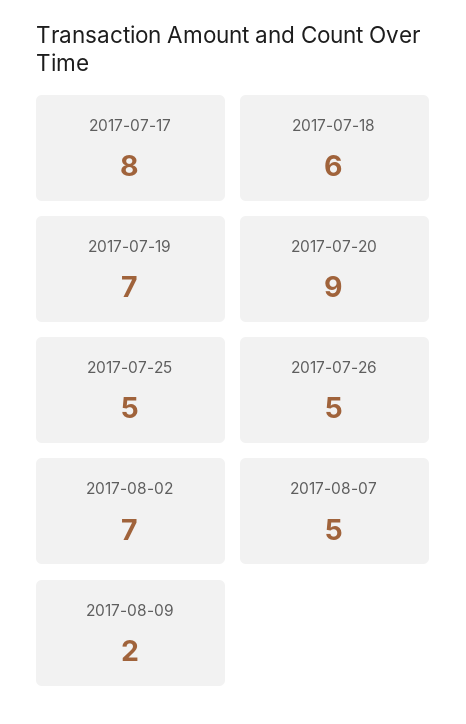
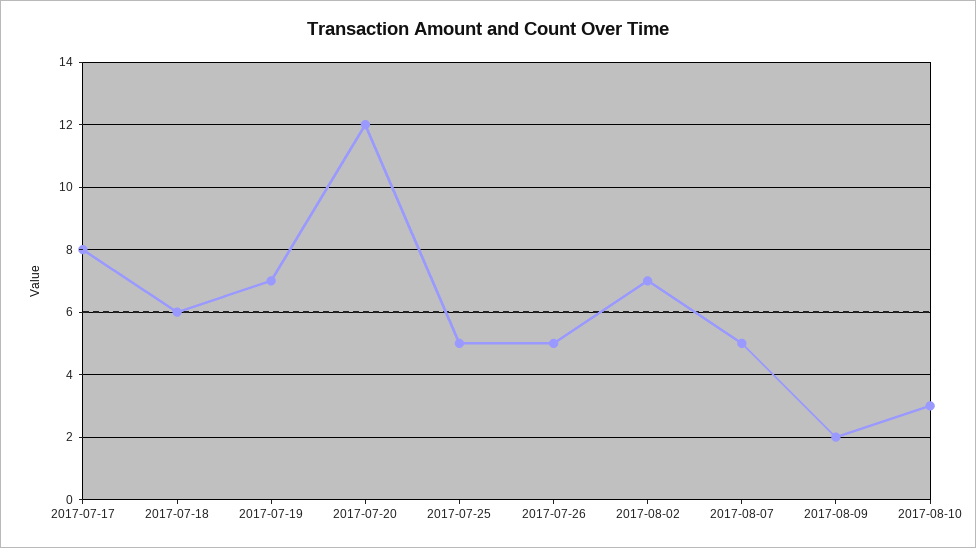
2017-07-20: 9 -> 12
2017-08-10: none -> 3

